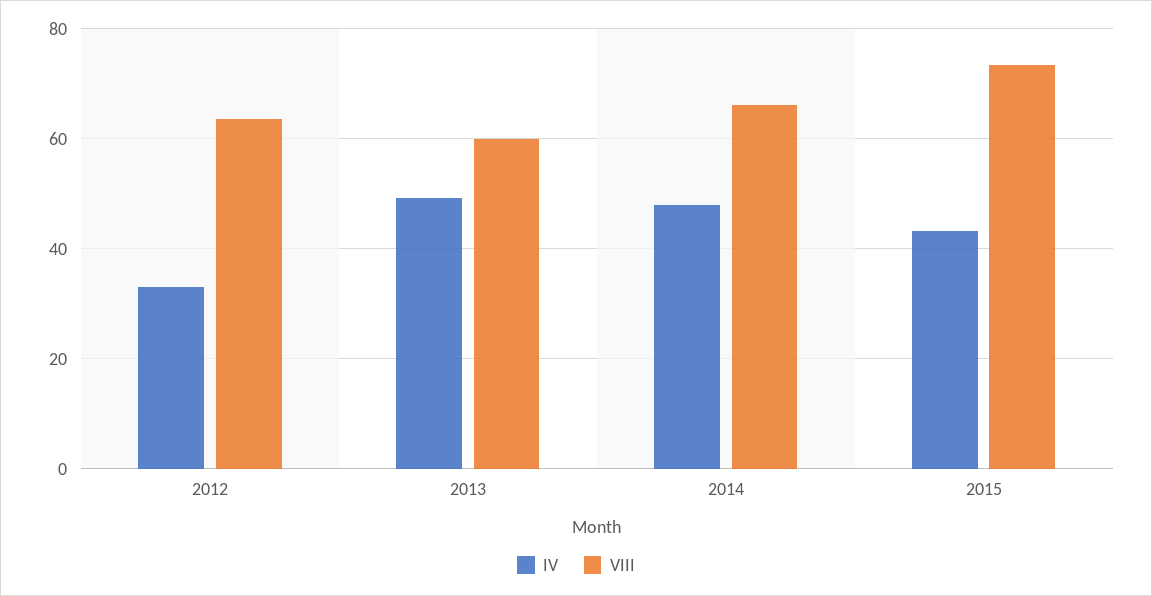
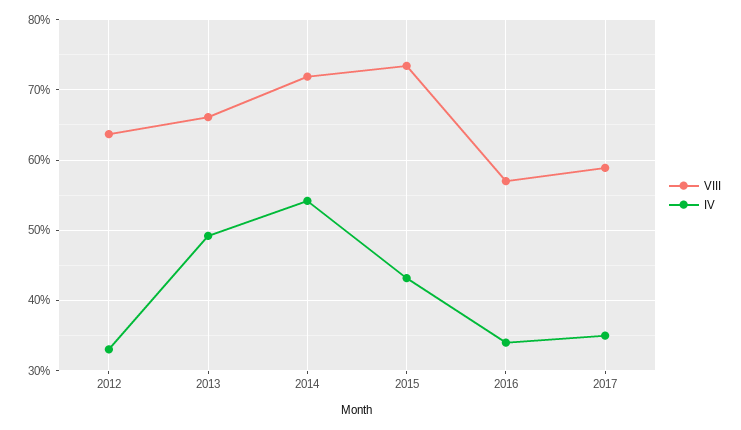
VIII, 2013: 60 -> 66
IV, 2014: 48 -> 54
VIII, 2014: 66 -> 72
VIII, 2016: none -> 57
IV, 2016: none -> 34
VIII, 2017: none -> 59
IV, 2017: none -> 35

